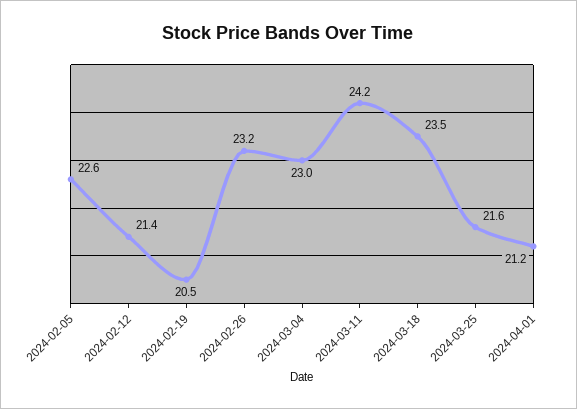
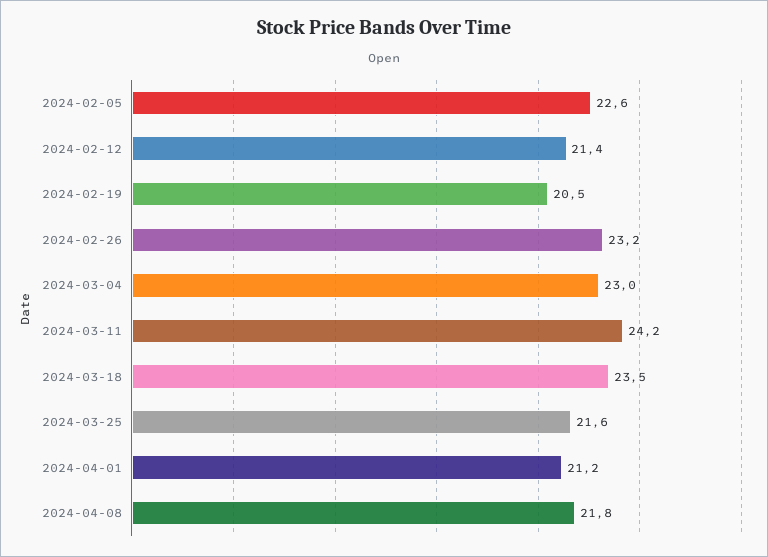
2024-04-08: none -> 21.8

